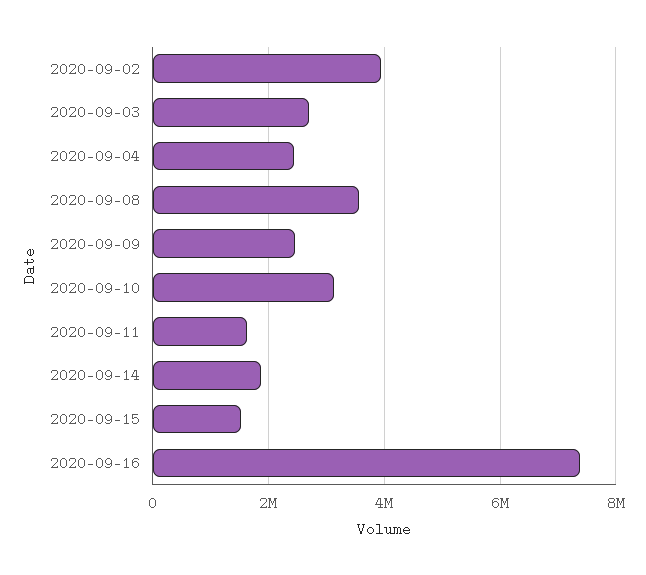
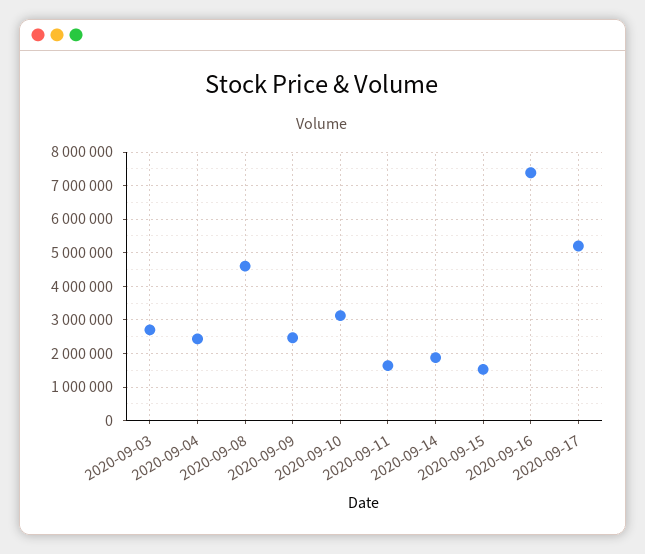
2020-09-02: 4000000 -> none
2020-09-08: 3600000 -> 4600000
2020-09-17: none -> 5200000

